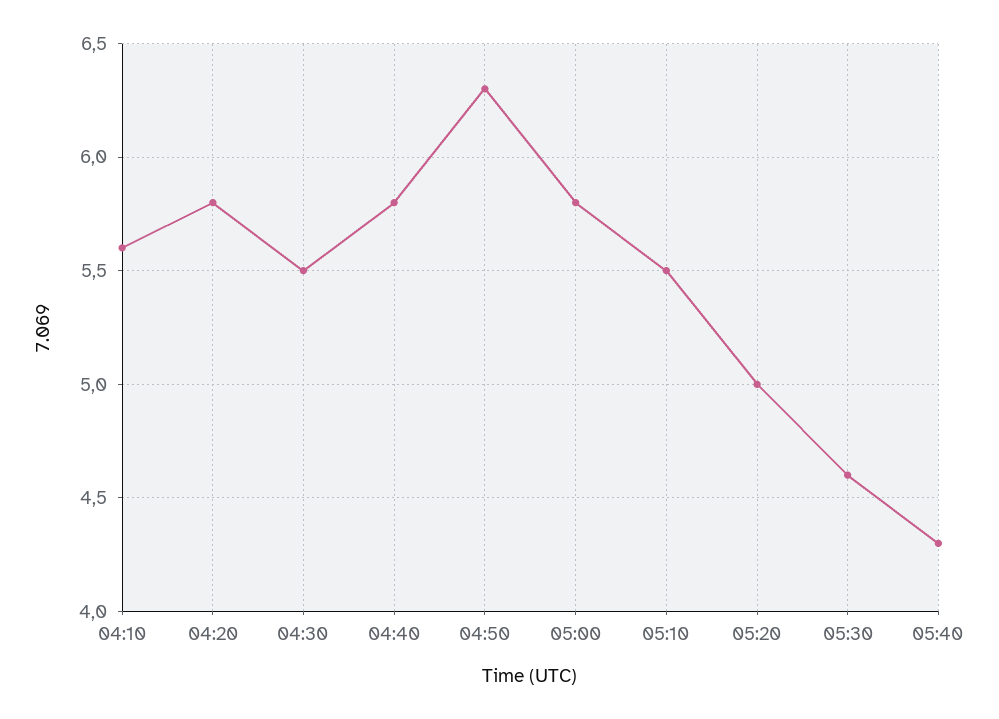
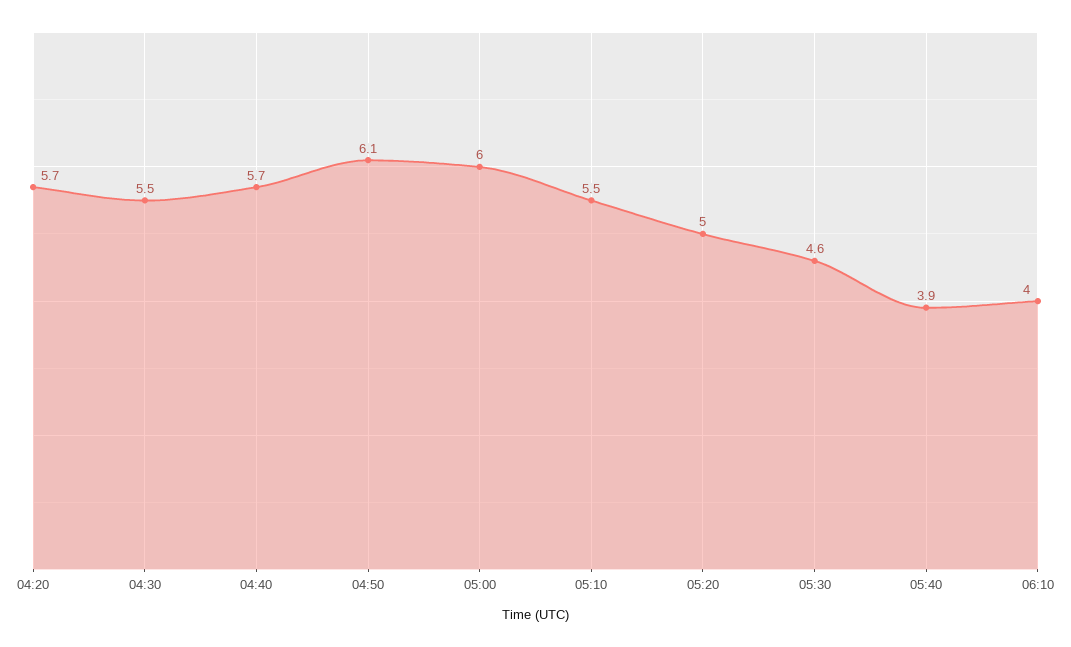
04:10: 5.6 -> none
04:20: 5.8 -> 5.7
04:40: 5.8 -> 5.7
04:50: 6.3 -> 6.1
05:00: 5.8 -> 6
05:40: 4.3 -> 3.9
06:10: none -> 4

